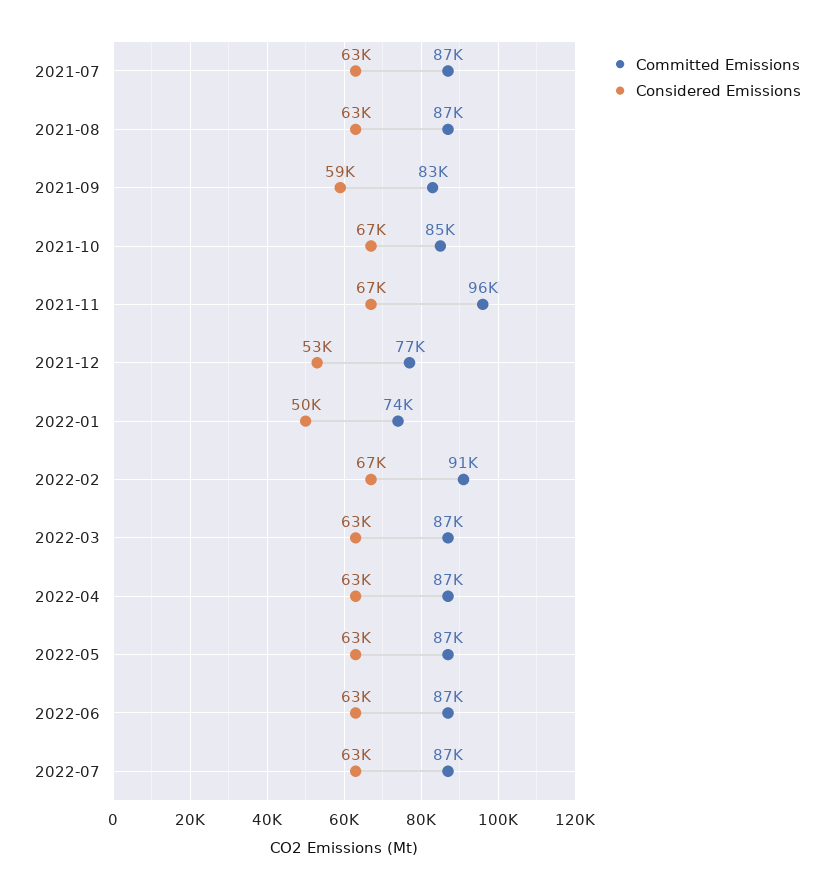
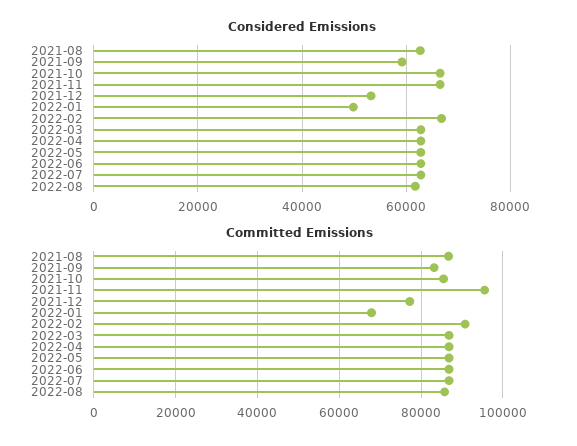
Committed Emissions, 2021-07: 87000 -> none
Considered Emissions, 2021-07: 63000 -> none
Committed Emissions, 2022-01: 74000 -> 68000
Considered Emissions, 2022-08: none -> 62000
Committed Emissions, 2022-08: none -> 86000

